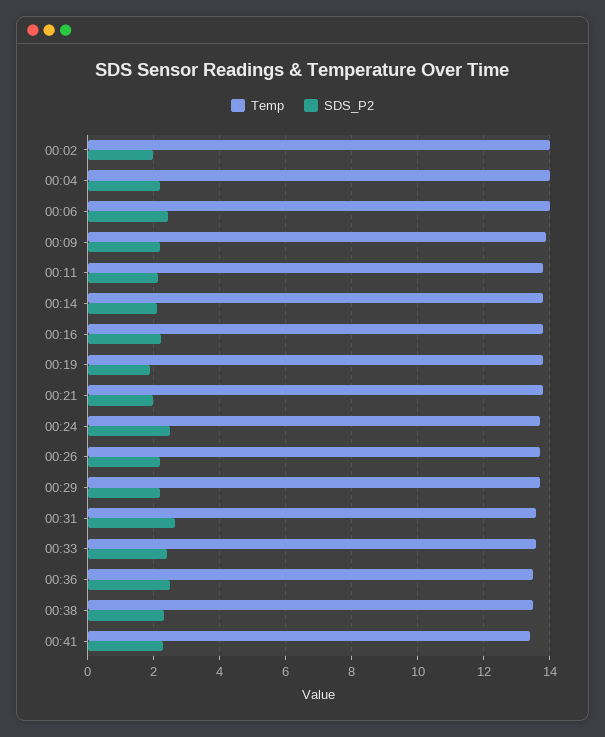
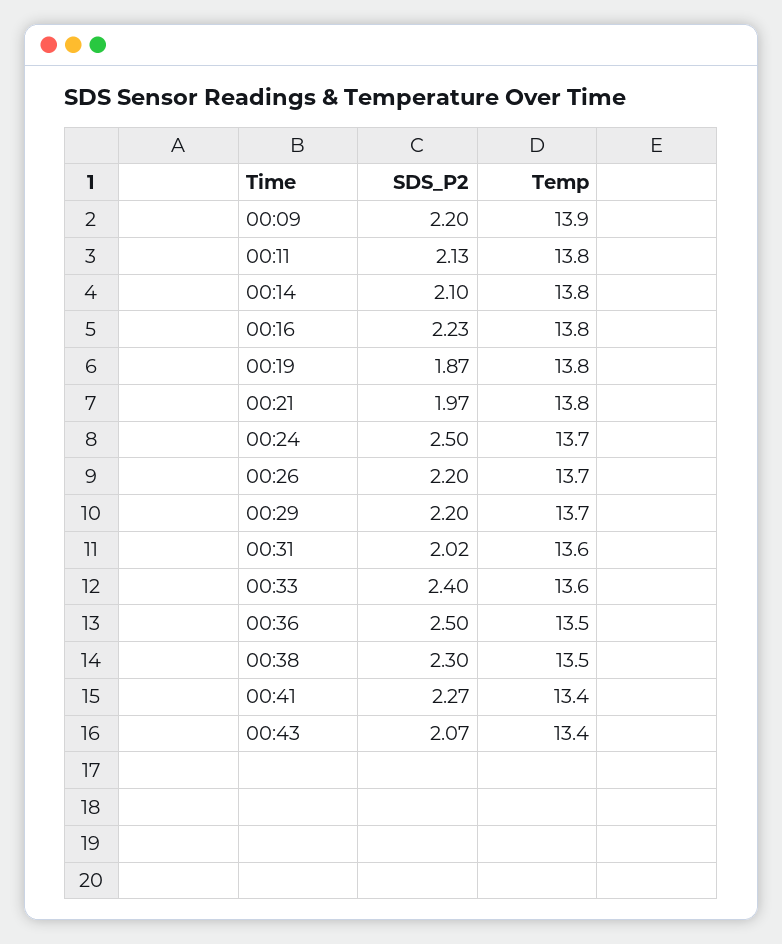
Temp, 00:02: 14 -> none
SDS_P2, 00:02: 2 -> none
Temp, 00:04: 14 -> none
SDS_P2, 00:04: 2.2 -> none
Temp, 00:06: 14 -> none
SDS_P2, 00:06: 2.4 -> none
SDS_P2, 00:31: 2.6 -> 2.02
SDS_P2, 00:43: none -> 2.07
Temp, 00:43: none -> 13.4

